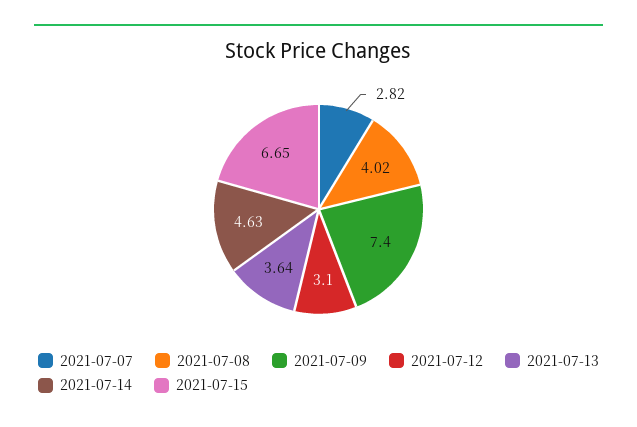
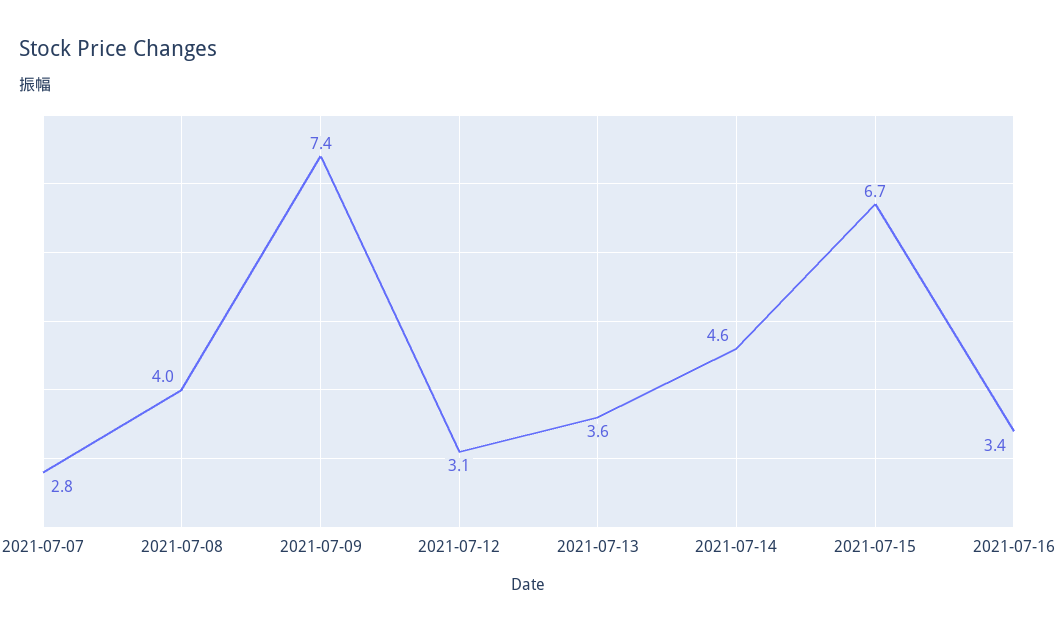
2021-07-16: none -> 3.4

